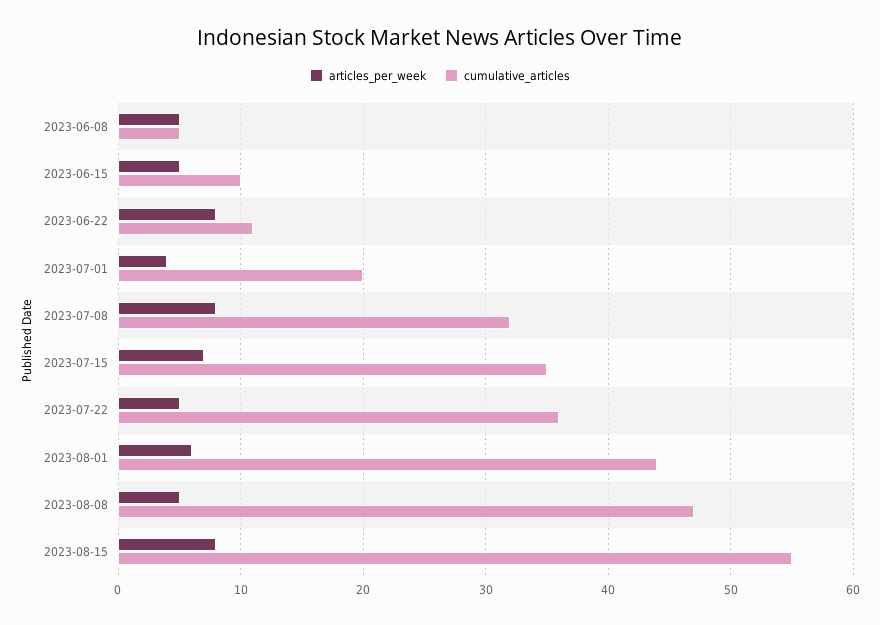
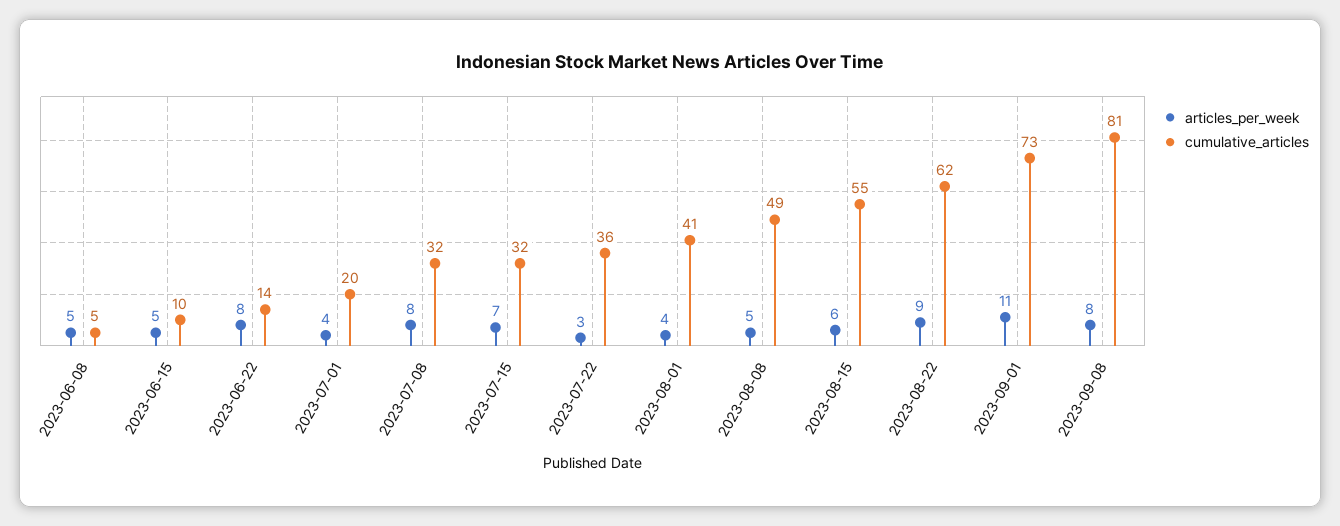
cumulative_articles, 2023-06-22: 11 -> 14
cumulative_articles, 2023-07-15: 35 -> 32
articles_per_week, 2023-07-22: 5 -> 3
articles_per_week, 2023-08-01: 6 -> 4
cumulative_articles, 2023-08-01: 44 -> 41
cumulative_articles, 2023-08-08: 47 -> 49
articles_per_week, 2023-08-15: 8 -> 6
articles_per_week, 2023-08-22: none -> 9
cumulative_articles, 2023-08-22: none -> 62
articles_per_week, 2023-09-01: none -> 11
cumulative_articles, 2023-09-01: none -> 73
articles_per_week, 2023-09-08: none -> 8
cumulative_articles, 2023-09-08: none -> 81

